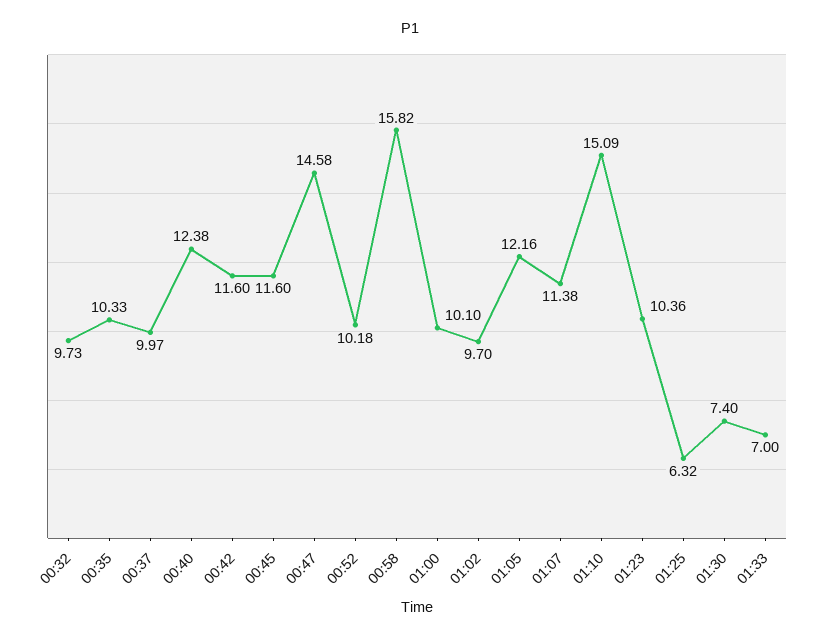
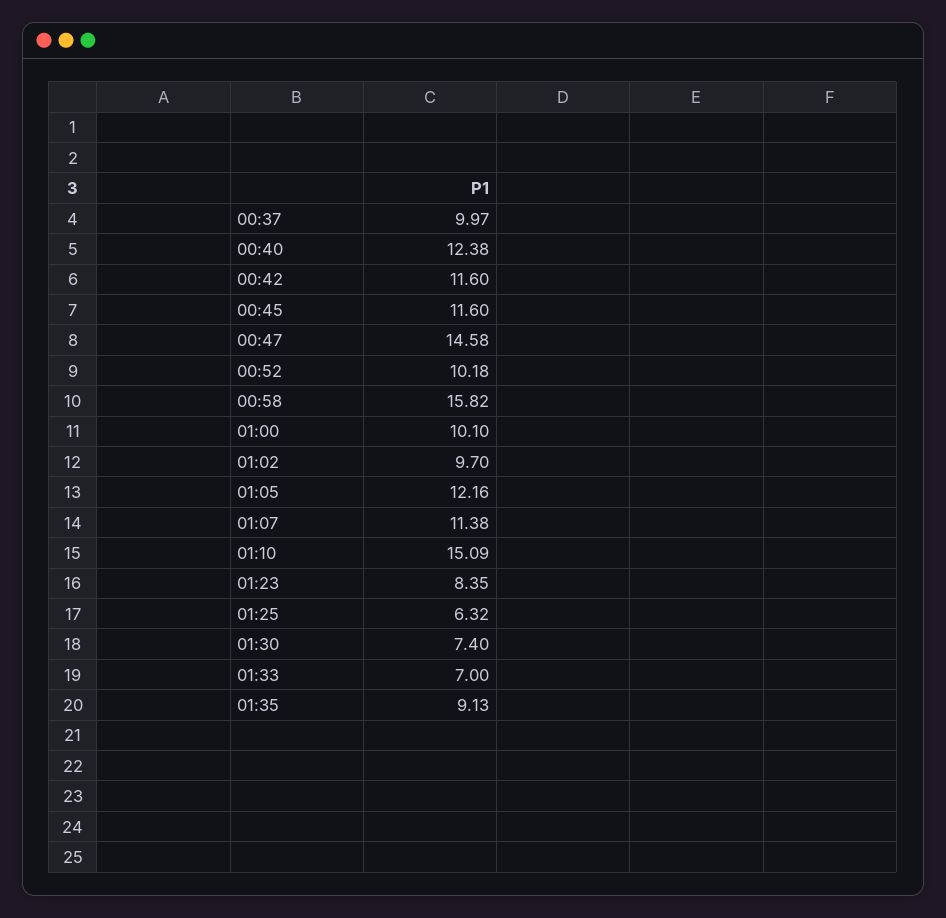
00:32: 9.73 -> none
00:35: 10.33 -> none
01:23: 10.36 -> 8.35
01:35: none -> 9.13

